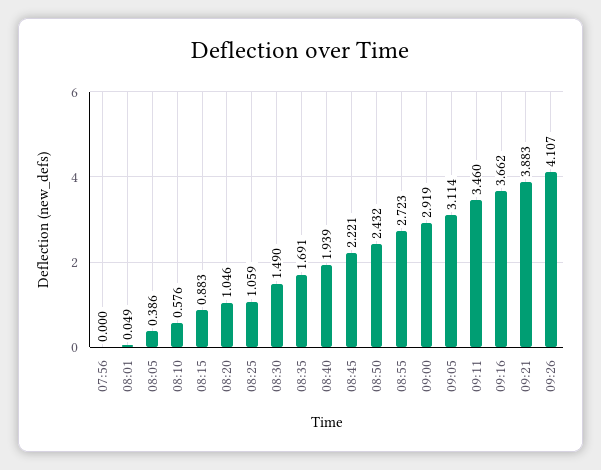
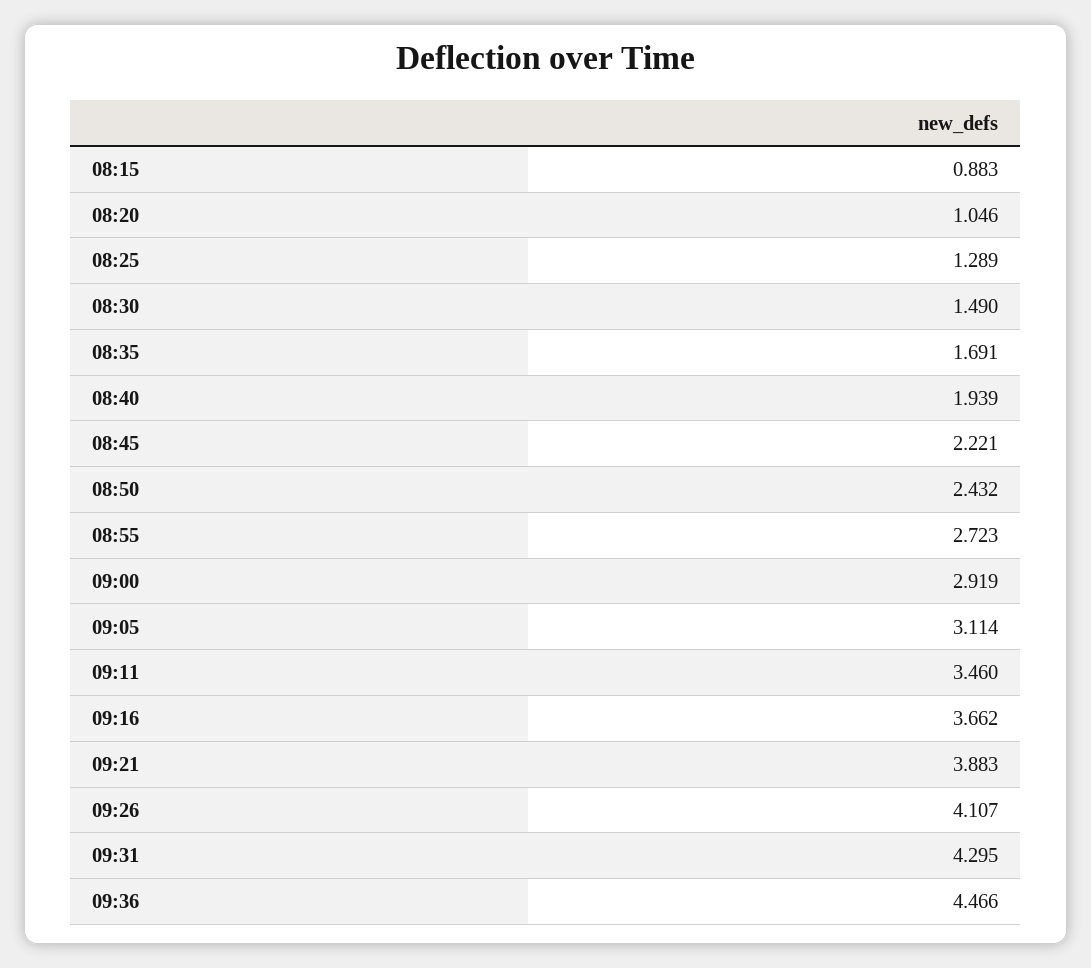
07:56: 0 -> none
08:01: 0.049 -> none
08:05: 0.386 -> none
08:10: 0.576 -> none
08:25: 1.059 -> 1.289
09:31: none -> 4.295
09:36: none -> 4.466

